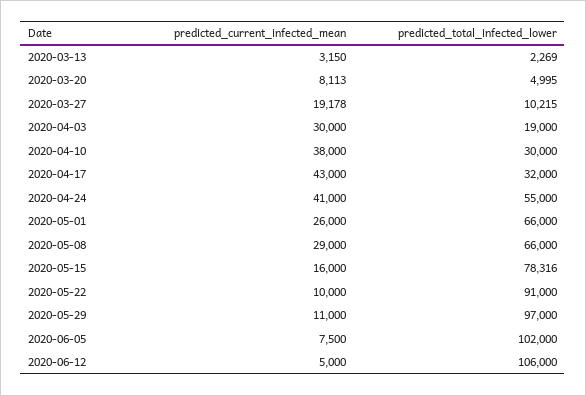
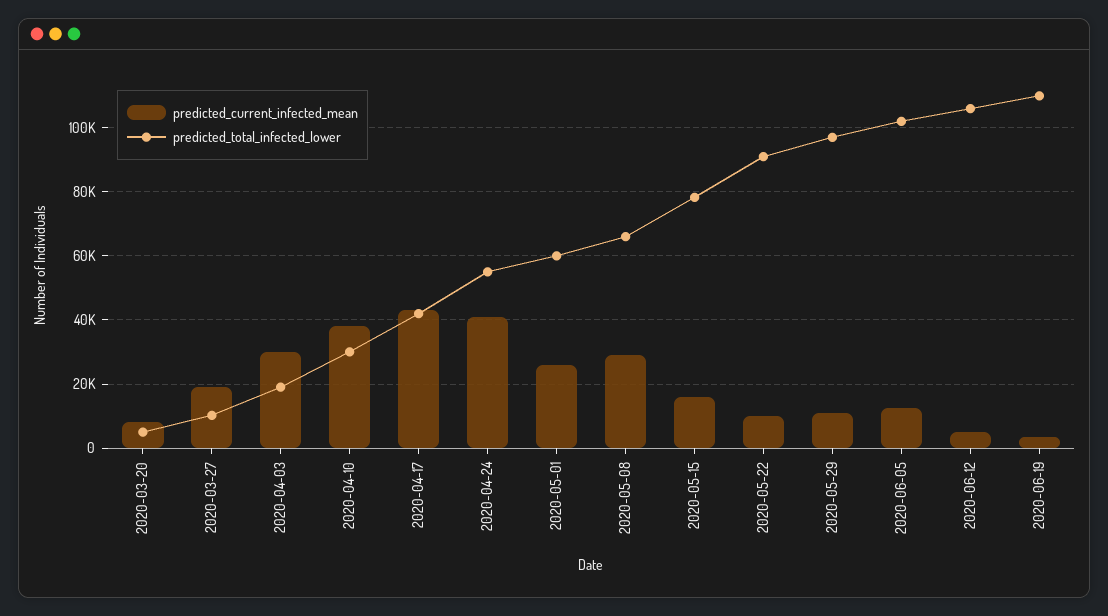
predicted_current_infected_mean, 2020-03-13: 3150 -> none
predicted_total_infected_lower, 2020-03-13: 2269 -> none
predicted_total_infected_lower, 2020-04-17: 32000 -> 42000
predicted_total_infected_lower, 2020-05-01: 66000 -> 60000
predicted_current_infected_mean, 2020-06-05: 7500 -> 12000
predicted_current_infected_mean, 2020-06-19: none -> 4000
predicted_total_infected_lower, 2020-06-19: none -> 110000

